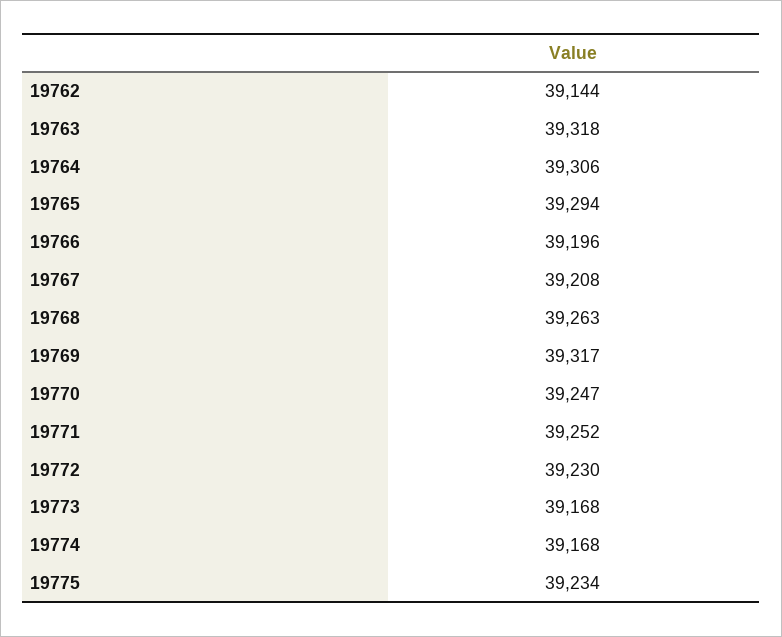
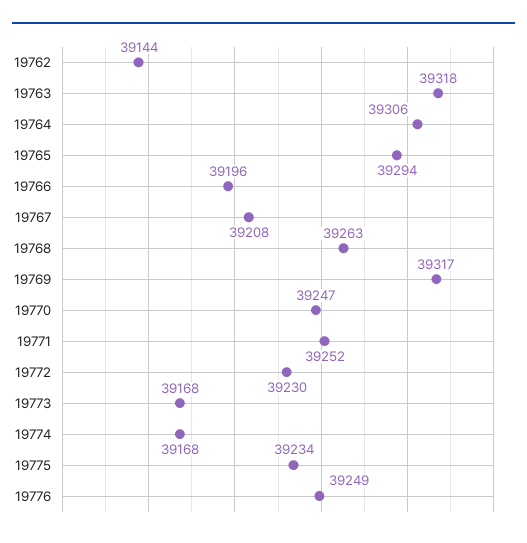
19776: none -> 39249

